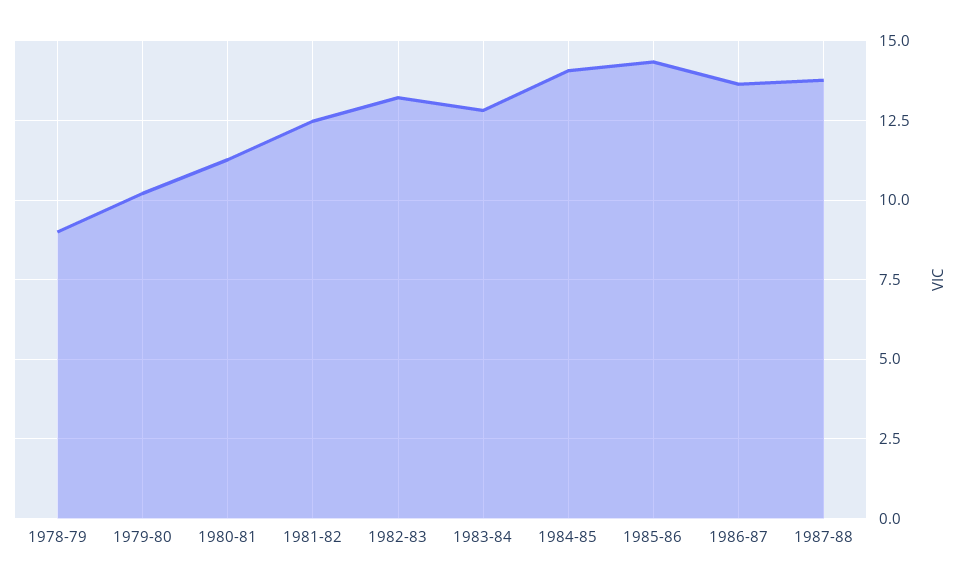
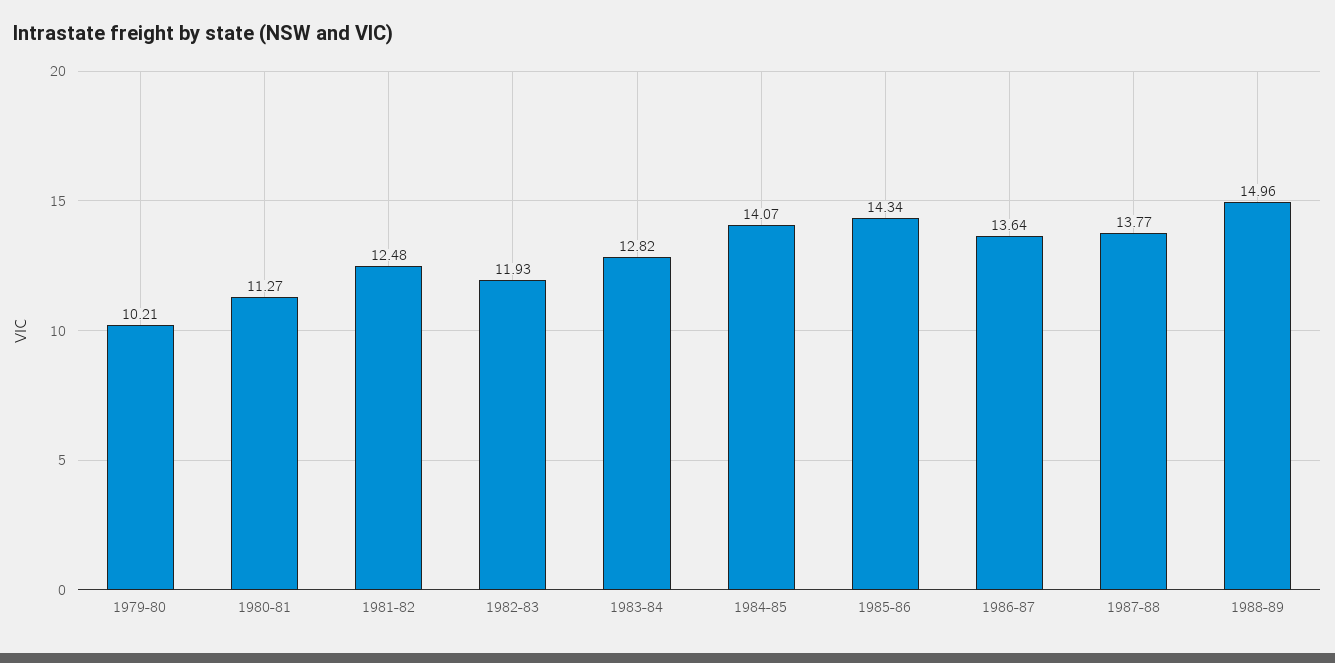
1978-79: 9 -> none
1982-83: 13.25 -> 11.93
1988-89: none -> 14.96

